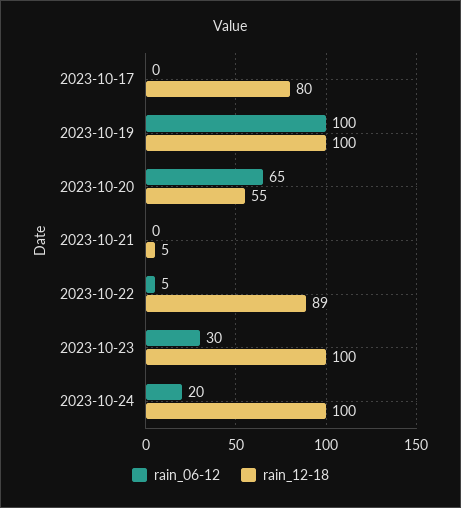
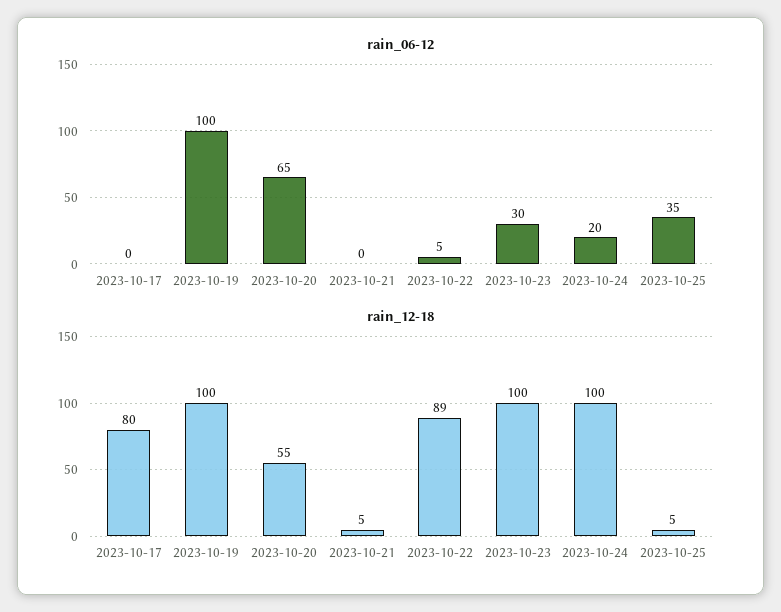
rain_06-12, 2023-10-25: none -> 35
rain_12-18, 2023-10-25: none -> 5

